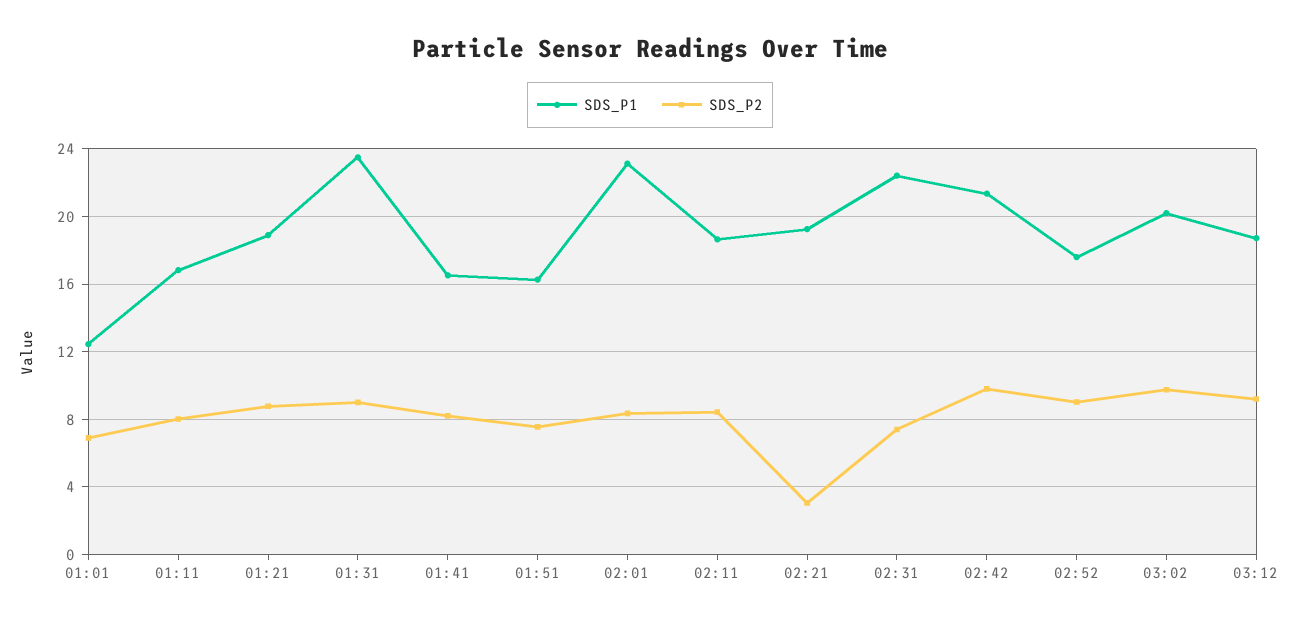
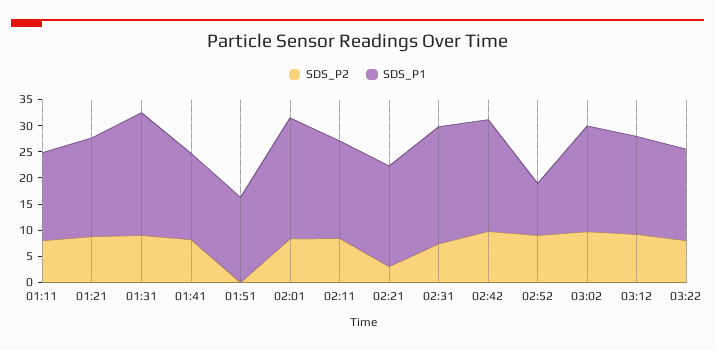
SDS_P1, 01:01: 12.5 -> none
SDS_P2, 01:01: 7 -> none
SDS_P2, 01:51: 7.5 -> 0
SDS_P1, 02:52: 17.5 -> 10
SDS_P2, 03:22: none -> 7.5
SDS_P1, 03:22: none -> 17.5

